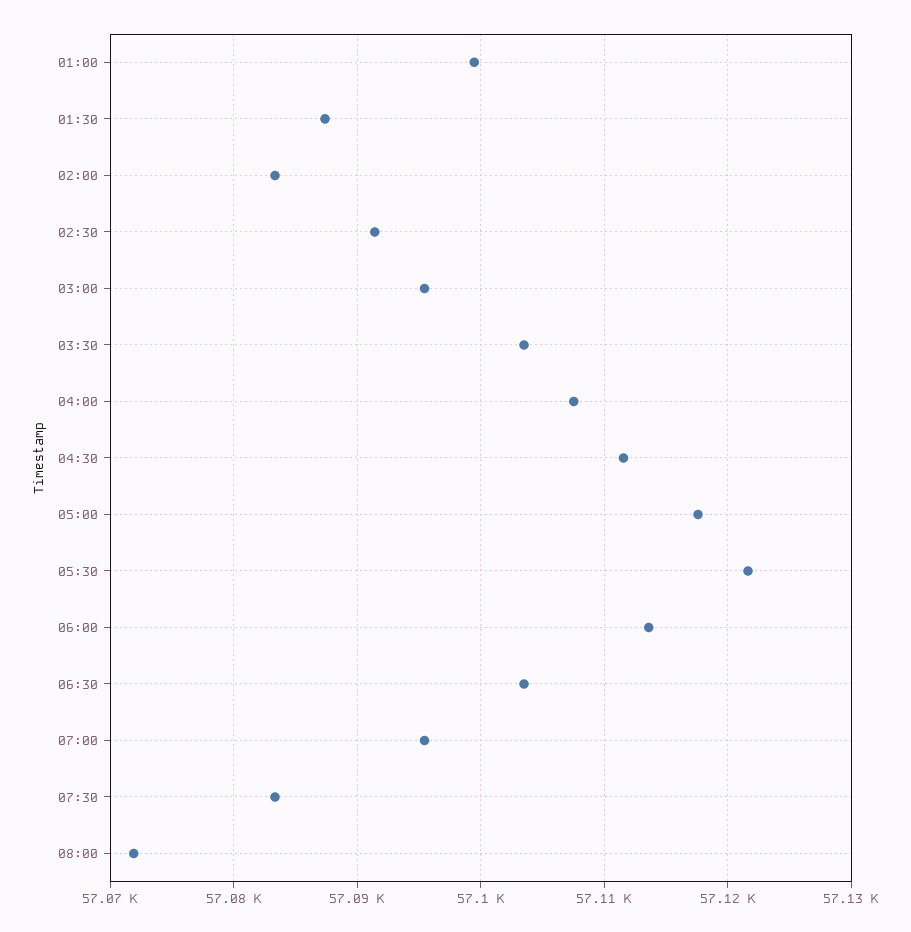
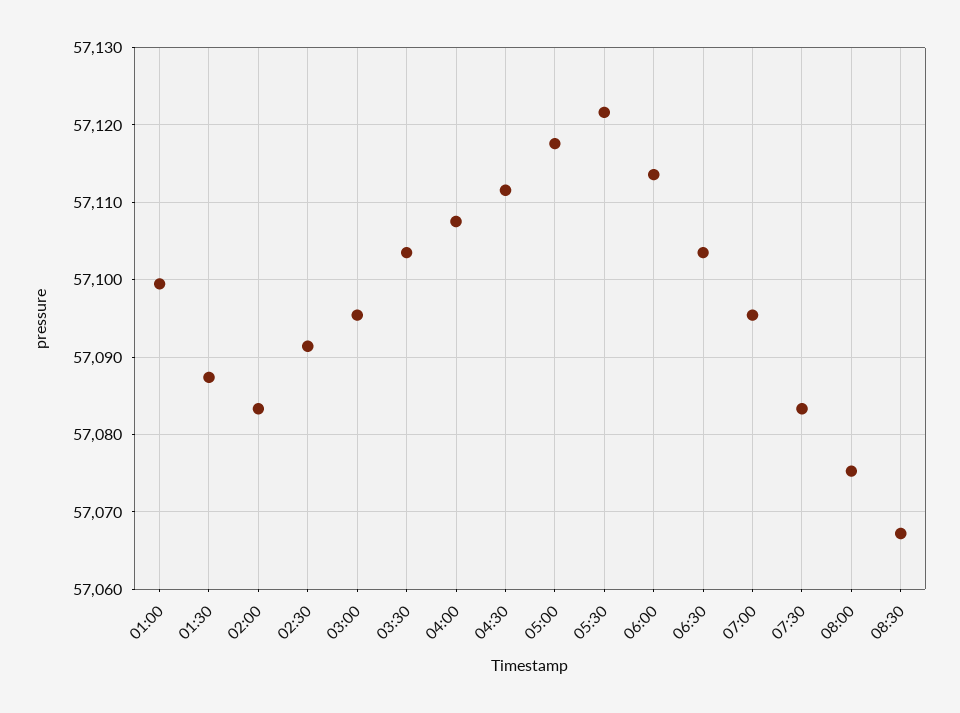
08:00: 57072 -> 57075
08:30: none -> 57067

